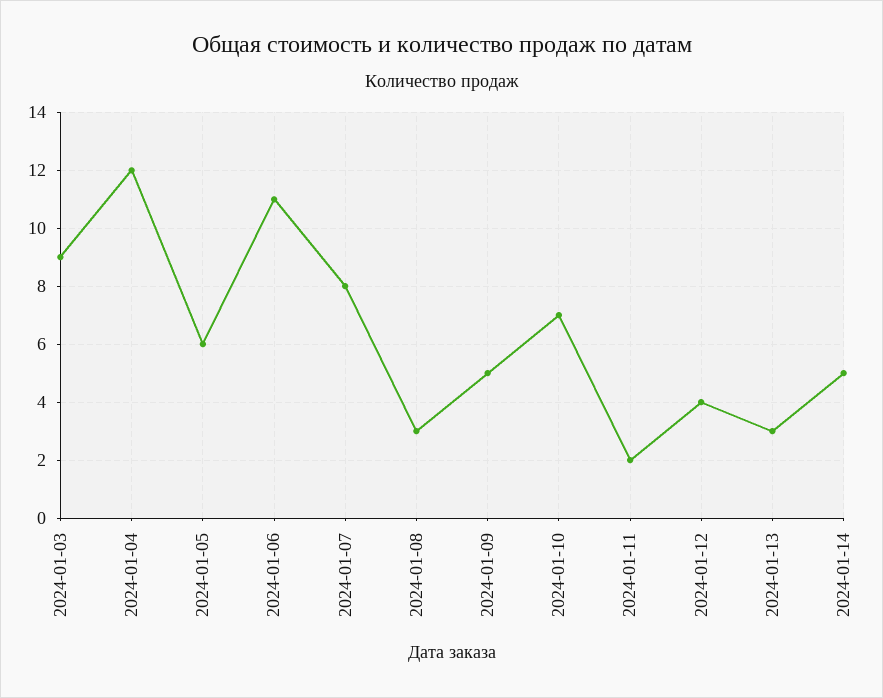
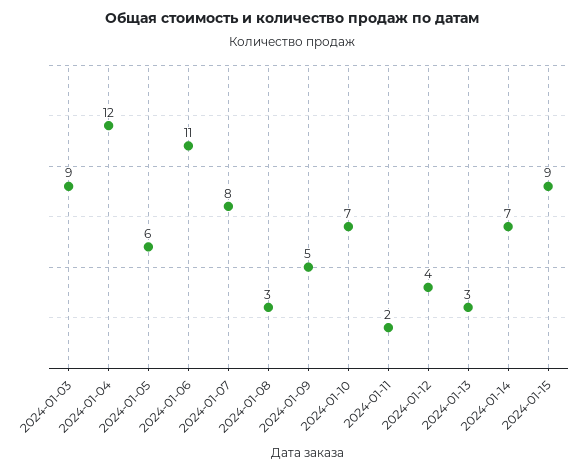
2024-01-14: 5 -> 7
2024-01-15: none -> 9

